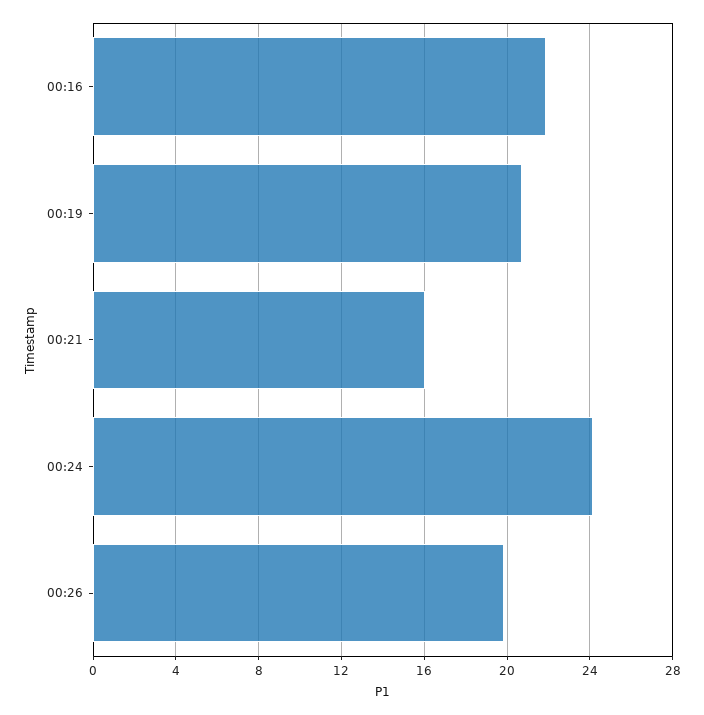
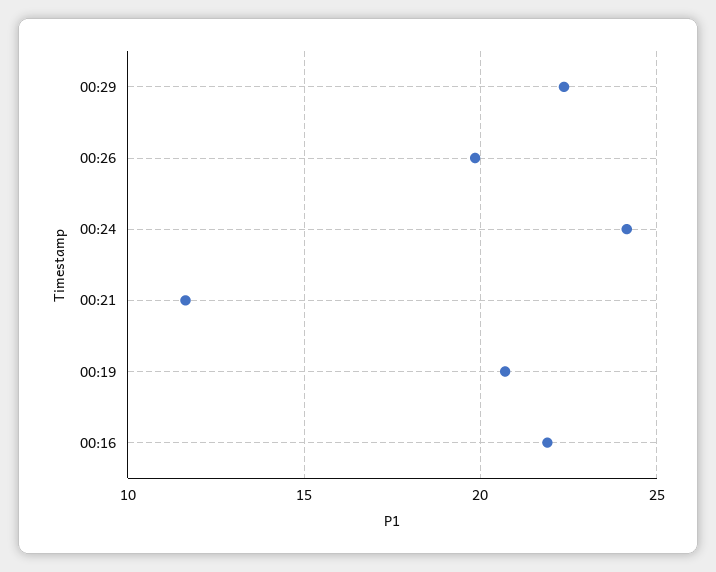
00:21: 16 -> 11.5
00:29: none -> 22.5

